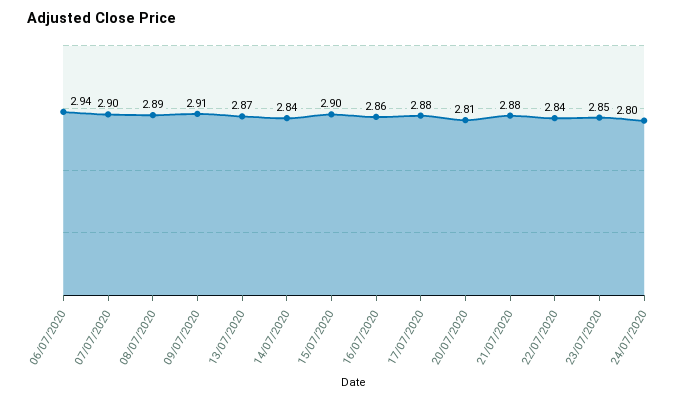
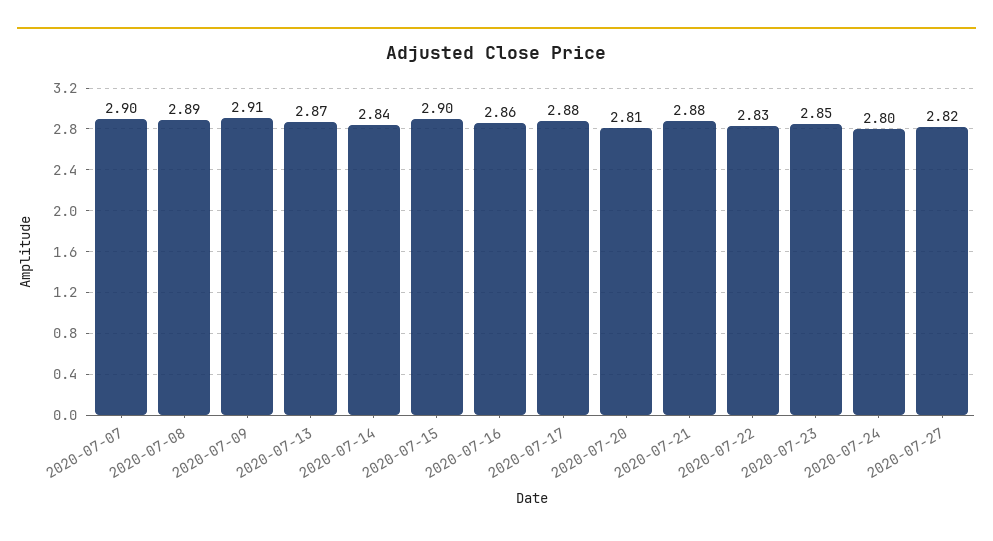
06/07/2020: 2.94 -> none
22/07/2020: 2.84 -> 2.83
2020-07-27: none -> 2.82

